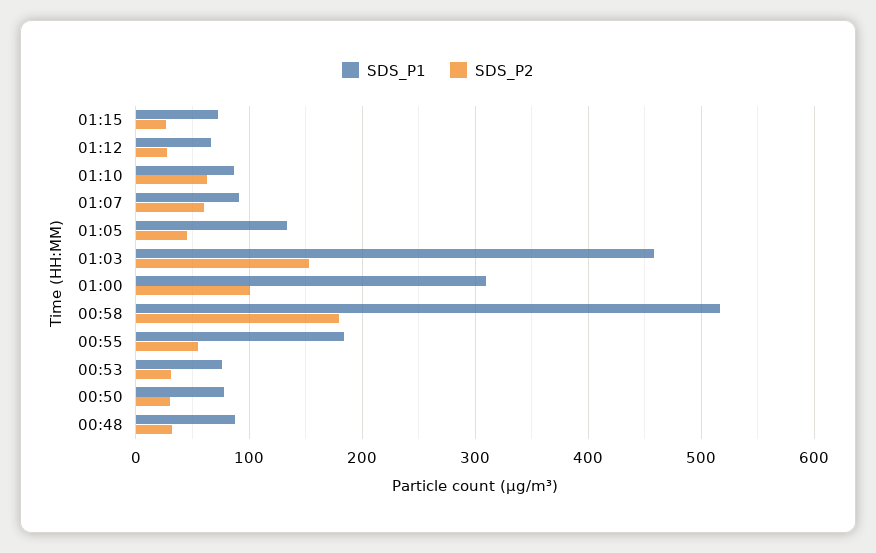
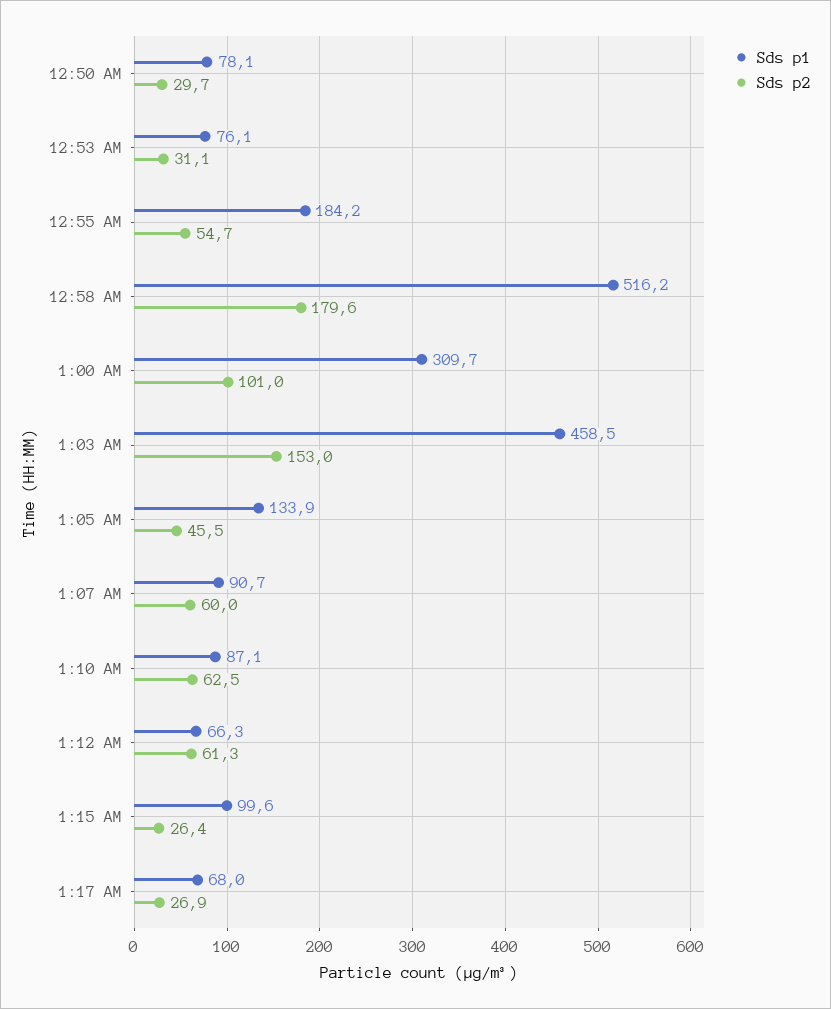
SDS_P1, 01:15: 70 -> 99.6
SDS_P2, 01:12: 30 -> 61.3
SDS_P1, 00:48: 90 -> none
SDS_P2, 00:48: 30 -> none
SDS_P1, 1:17 AM: none -> 68
SDS_P2, 1:17 AM: none -> 26.9

